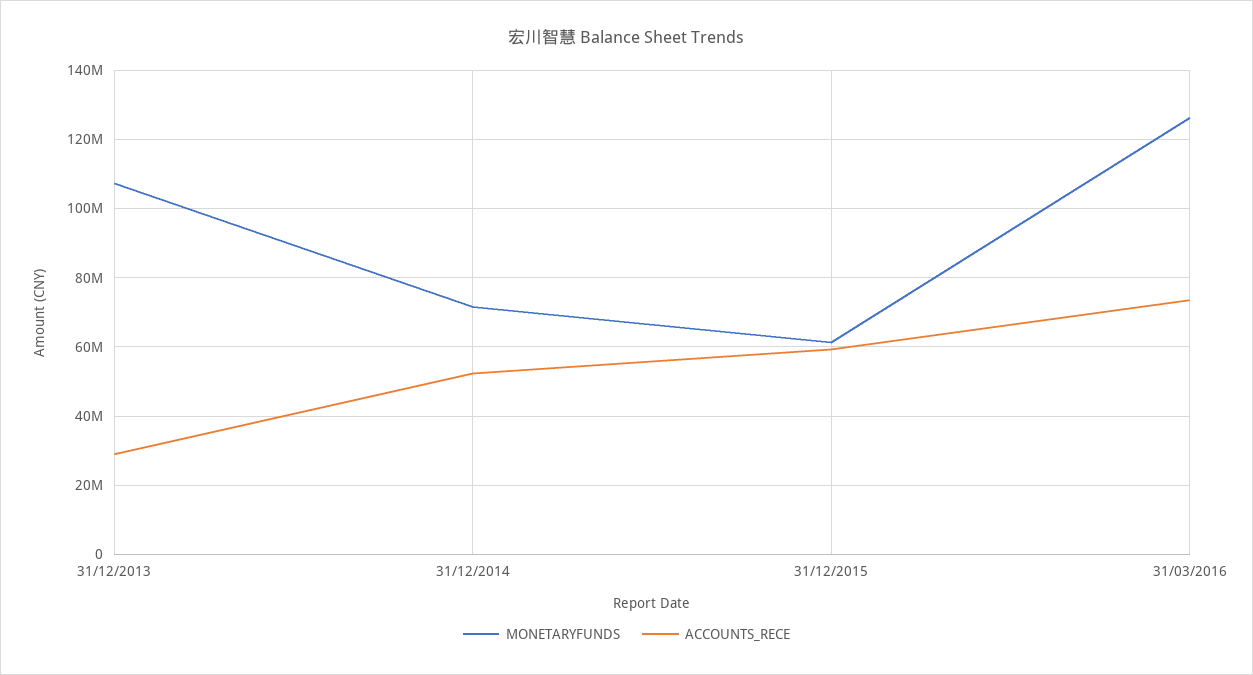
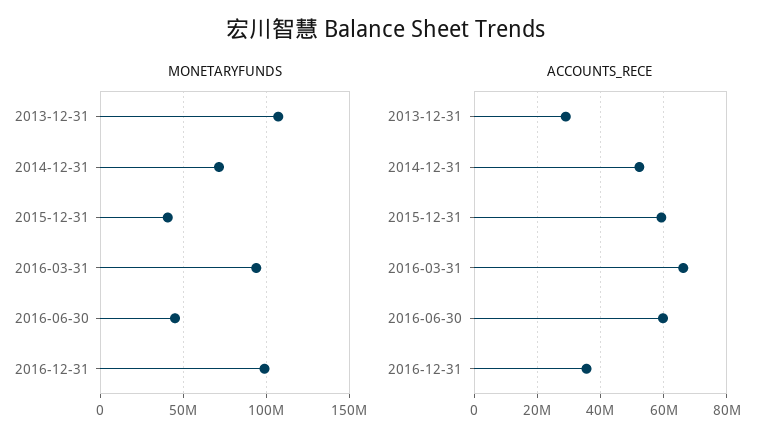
MONETARYFUNDS, 31/12/2015: 62000000 -> 40000000
MONETARYFUNDS, 31/03/2016: 126000000 -> 95000000
ACCOUNTS_RECE, 31/03/2016: 74000000 -> 66000000
MONETARYFUNDS, 2016-06-30: none -> 45000000
MONETARYFUNDS, 2016-12-31: none -> 100000000
ACCOUNTS_RECE, 2016-06-30: none -> 60000000
ACCOUNTS_RECE, 2016-12-31: none -> 36000000

